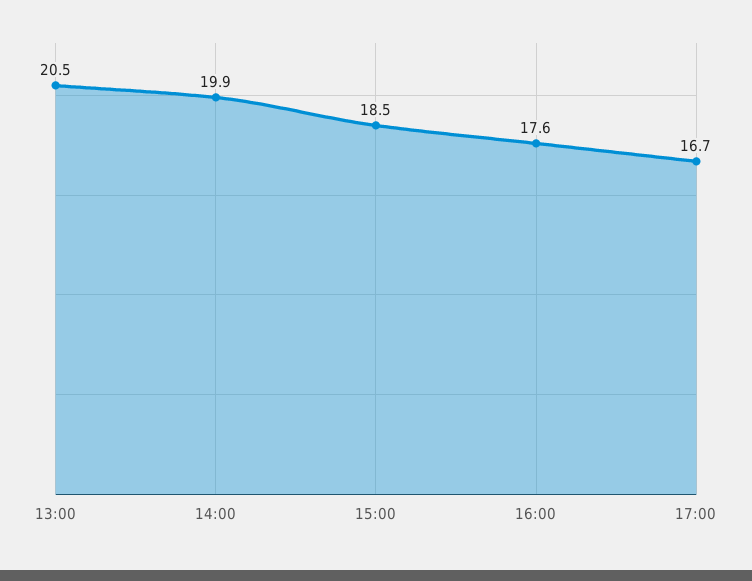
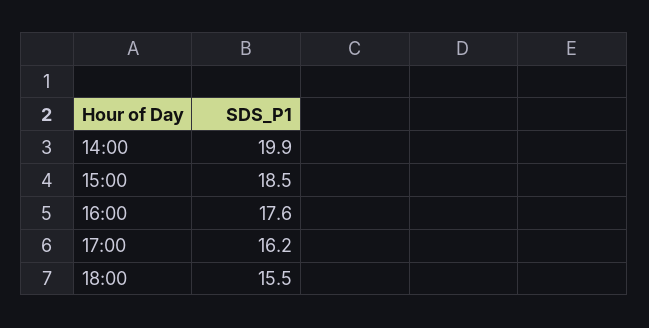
13:00: 20.5 -> none
17:00: 16.7 -> 16.2
18:00: none -> 15.5

